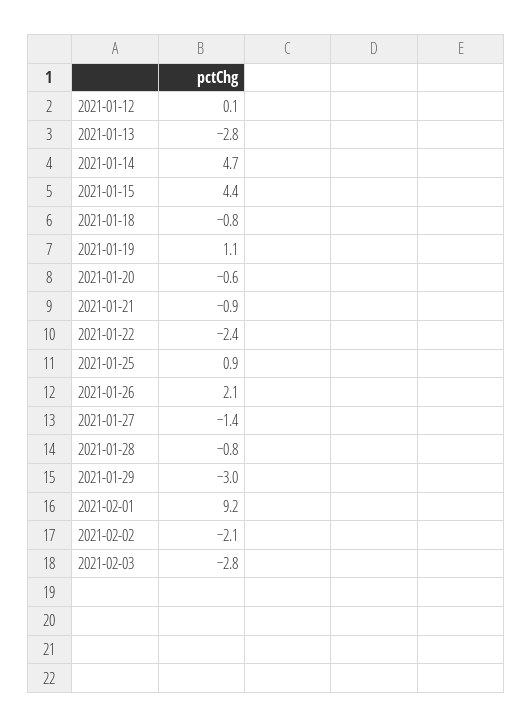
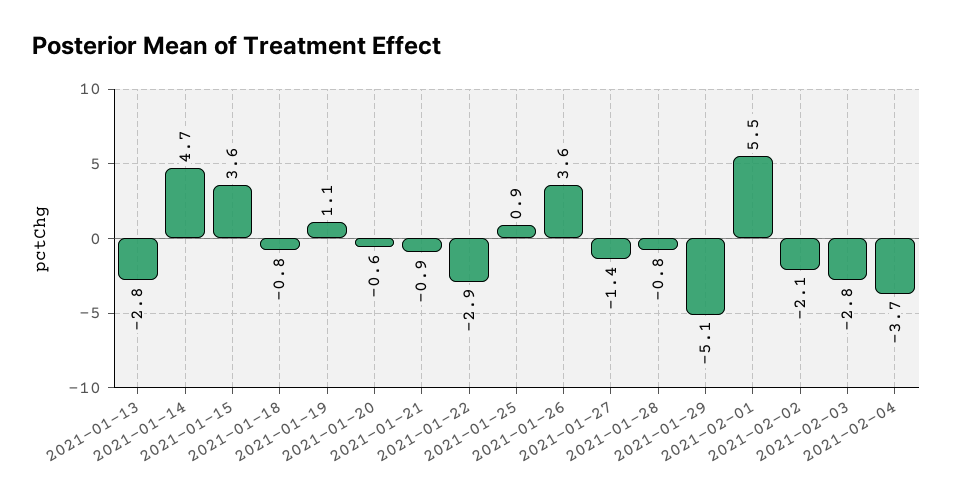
2021-01-12: 0.1 -> none
2021-01-15: 4.4 -> 3.6
2021-01-22: -2.4 -> -2.9
2021-01-26: 2.1 -> 3.6
2021-01-29: -3 -> -5.1
2021-02-01: 9.2 -> 5.5
2021-02-04: none -> -3.7

